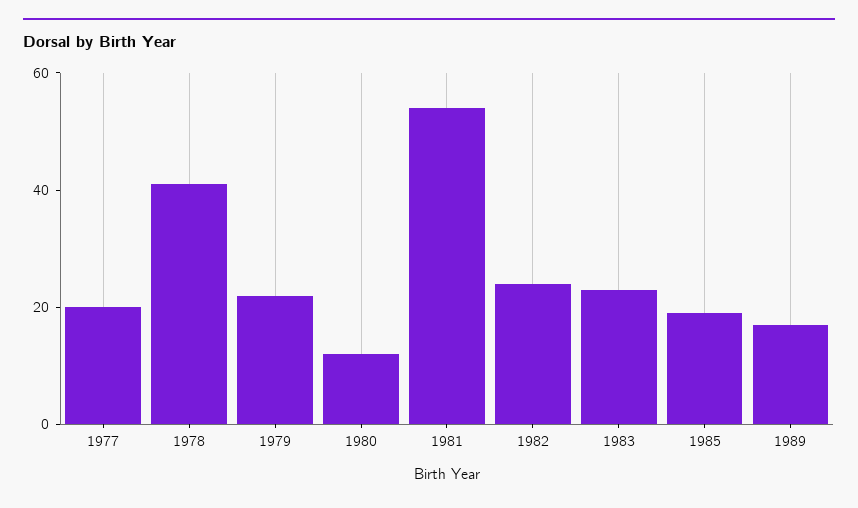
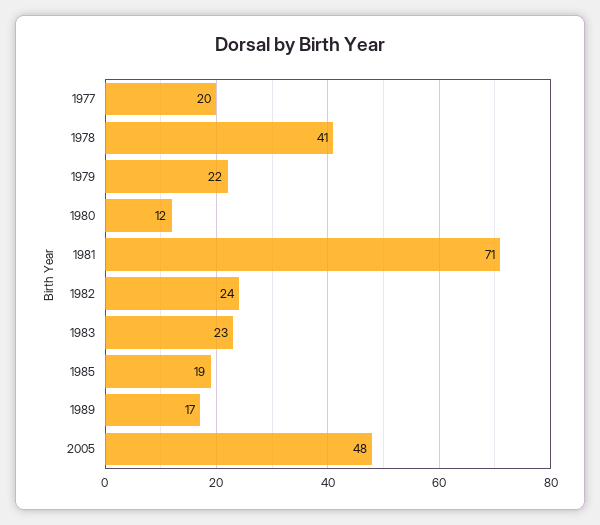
1981: 55 -> 71
2005: none -> 48

